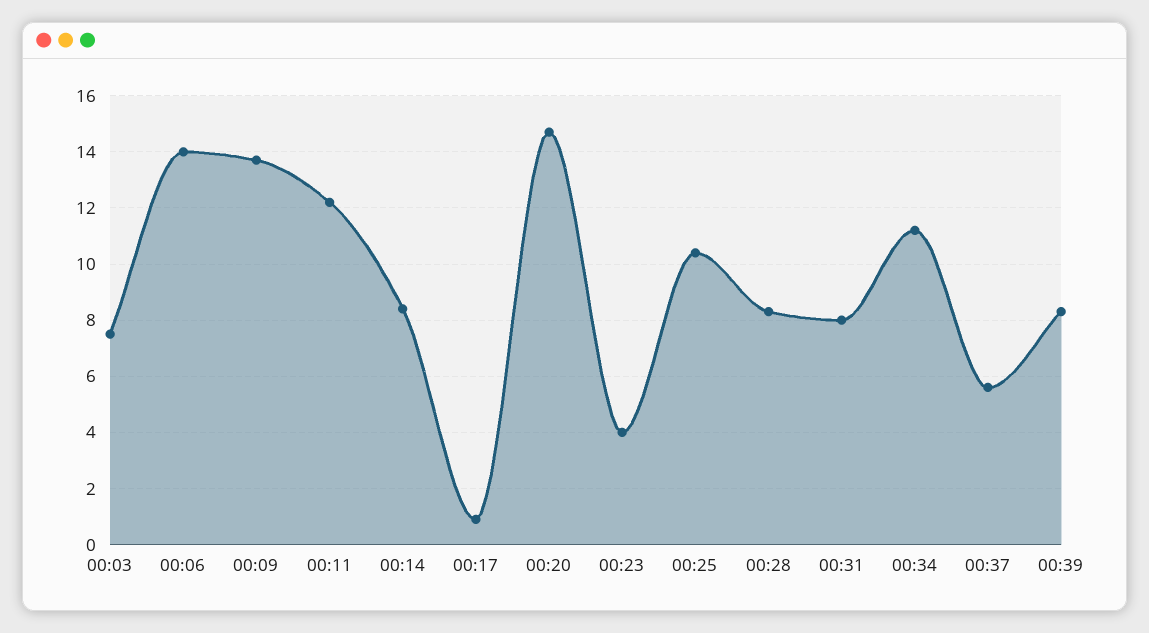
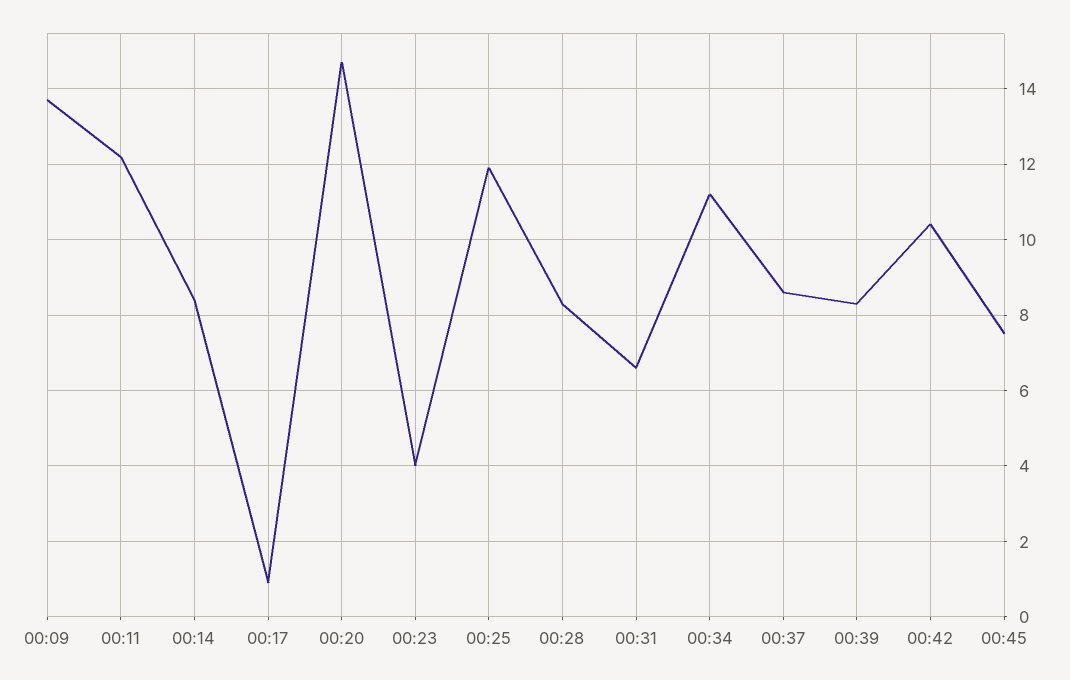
00:03: 7.5 -> none
00:06: 14 -> none
00:25: 10.5 -> 12
00:31: 8 -> 6.5
00:37: 5.5 -> 8.5
00:42: none -> 10.5
00:45: none -> 7.5

